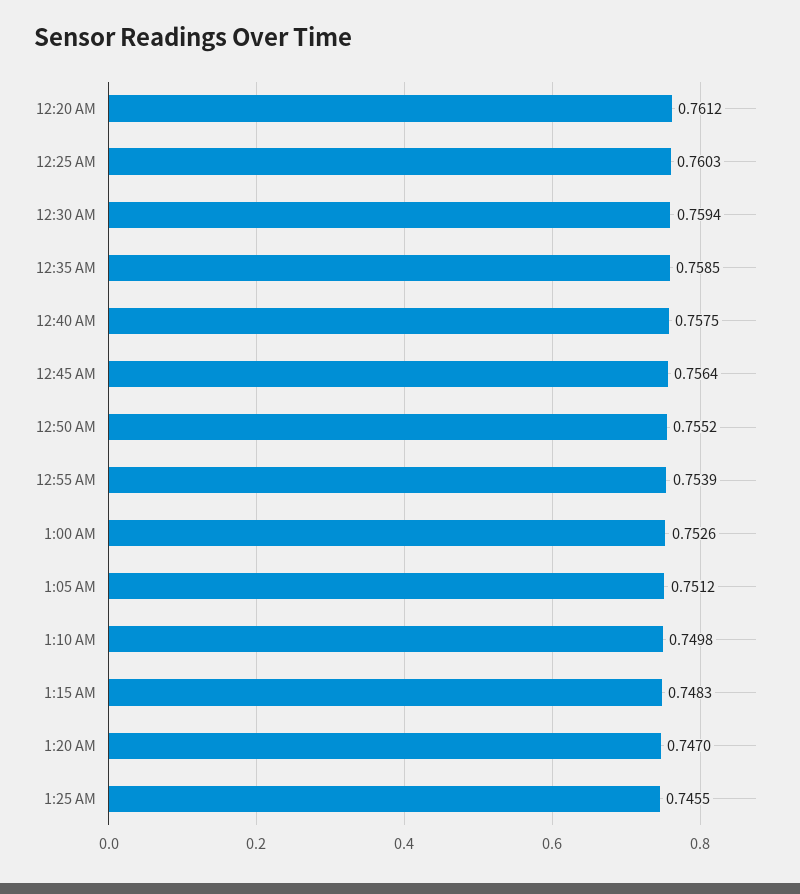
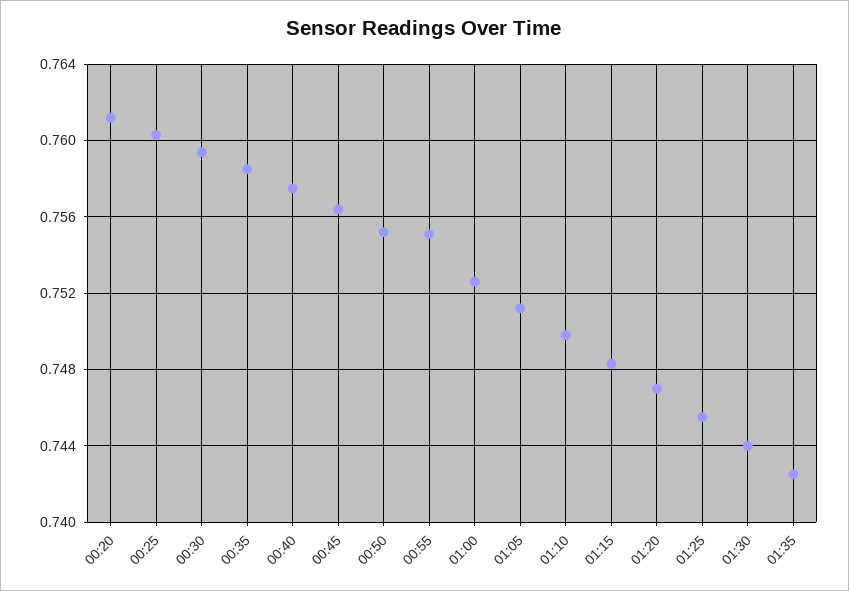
12:55 AM: 0.7539 -> 0.755
01:30: none -> 0.744
01:35: none -> 0.7425

